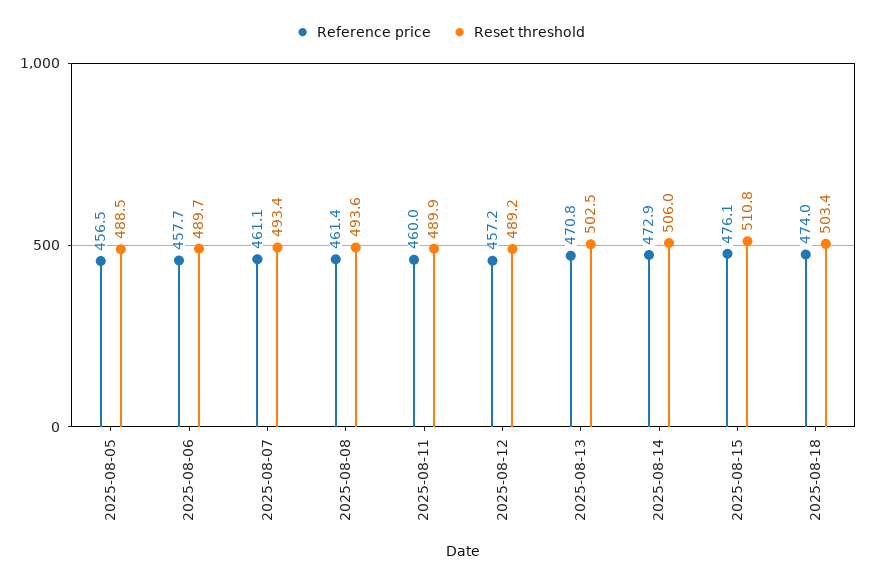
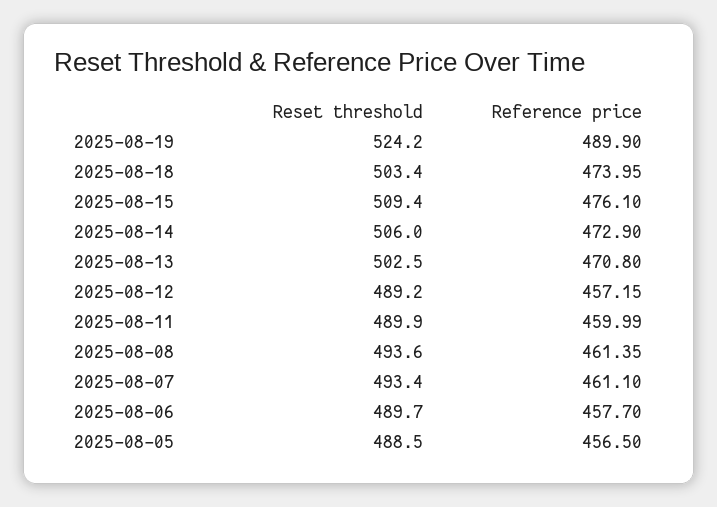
Reset threshold, 2025-08-15: 510.8 -> 509.4
Reset threshold, 2025-08-19: none -> 524.2
Reference price, 2025-08-19: none -> 489.9

